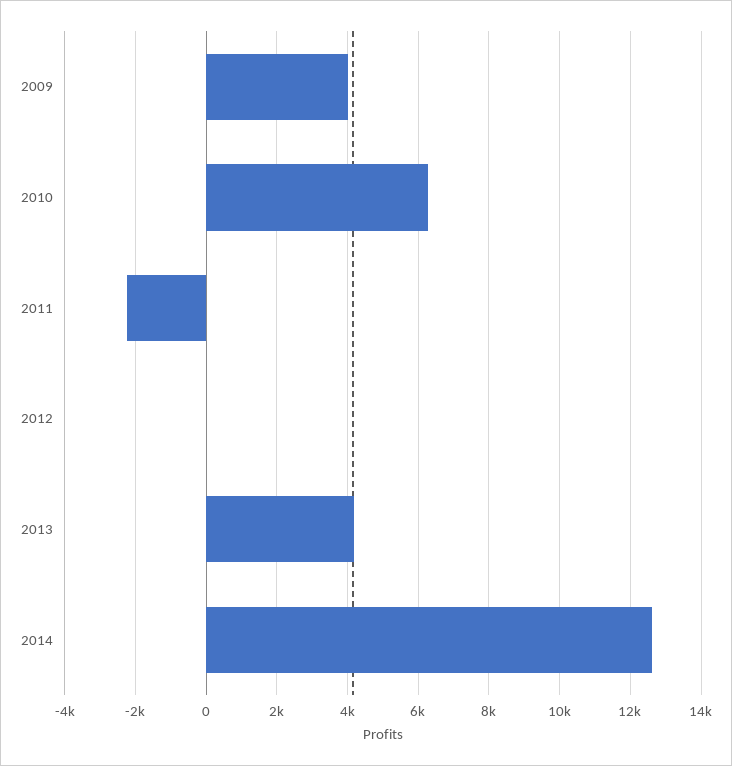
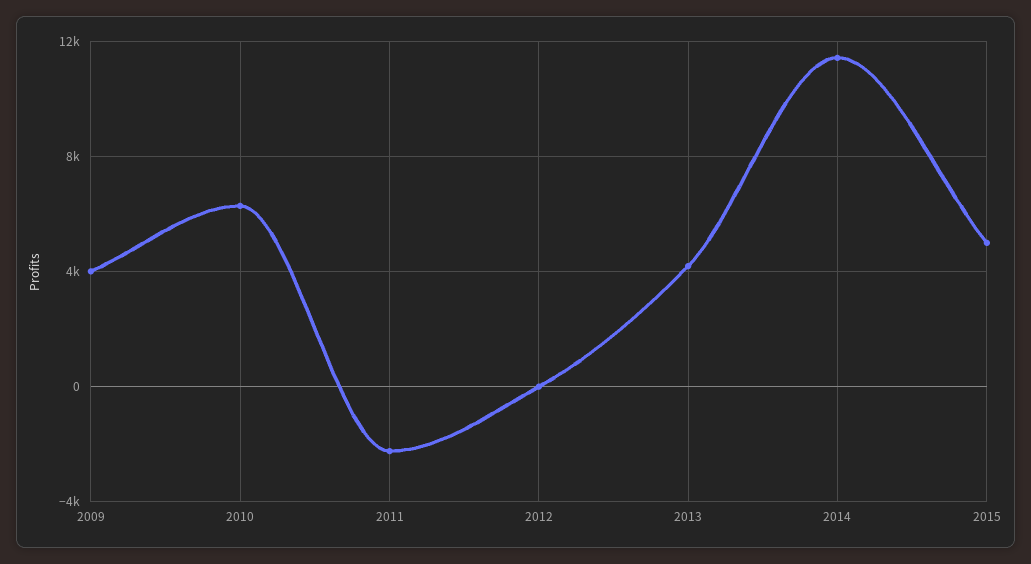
2014: 12600 -> 11500
2015: none -> 5000

